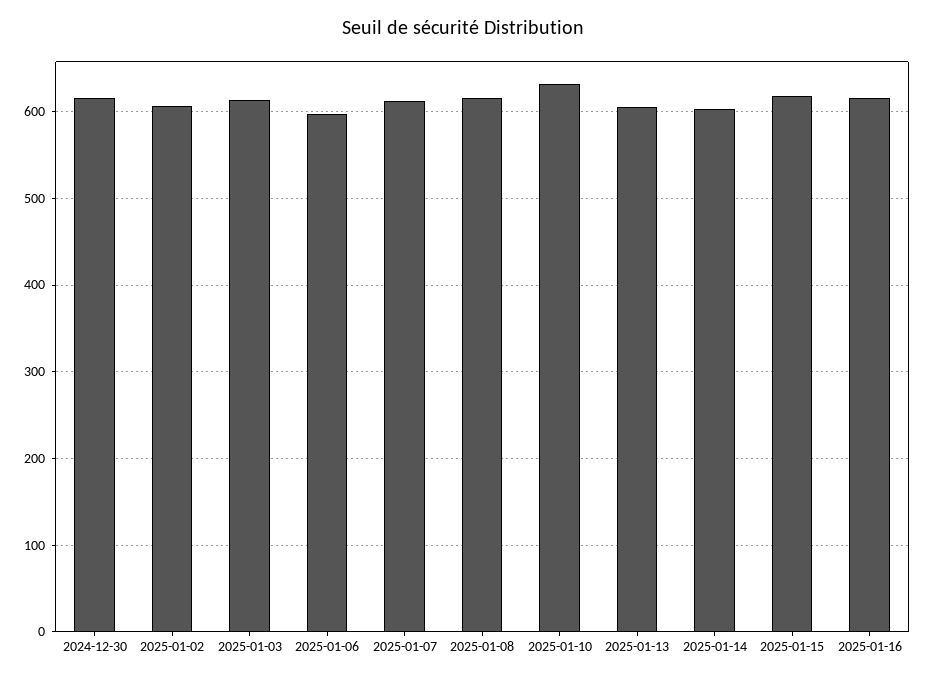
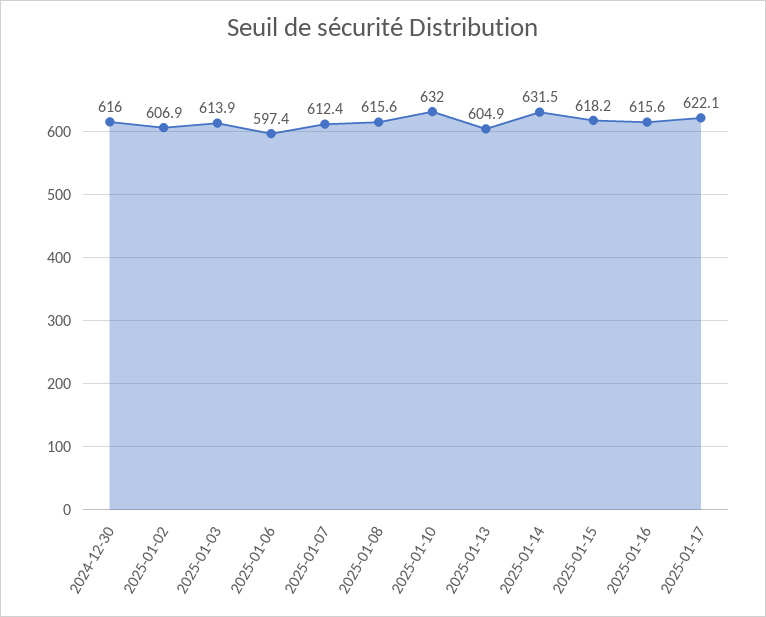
2025-01-14: 600 -> 631.5
2025-01-17: none -> 622.1

